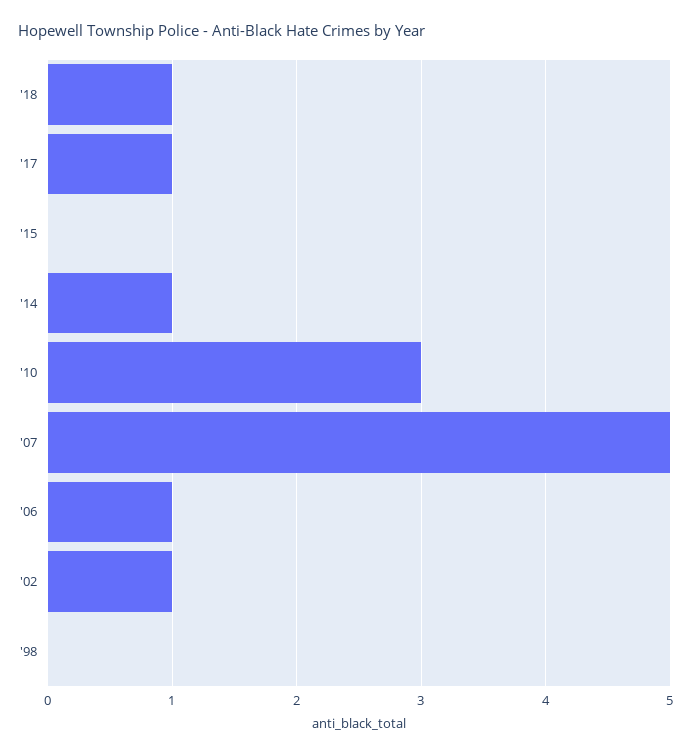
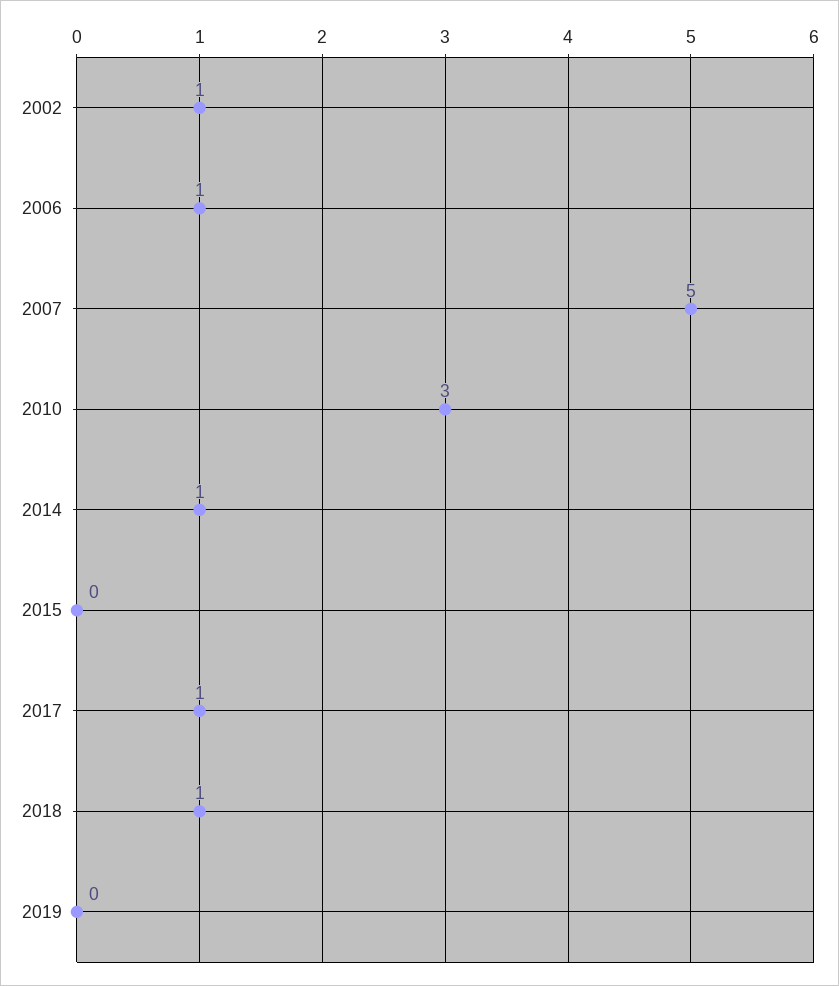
'98: 0 -> none
2019: none -> 0

